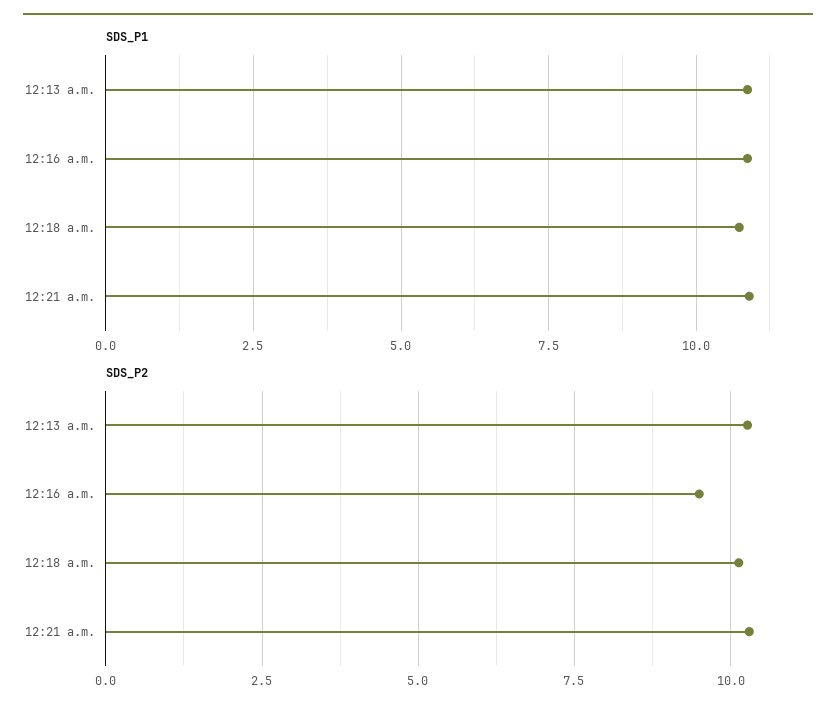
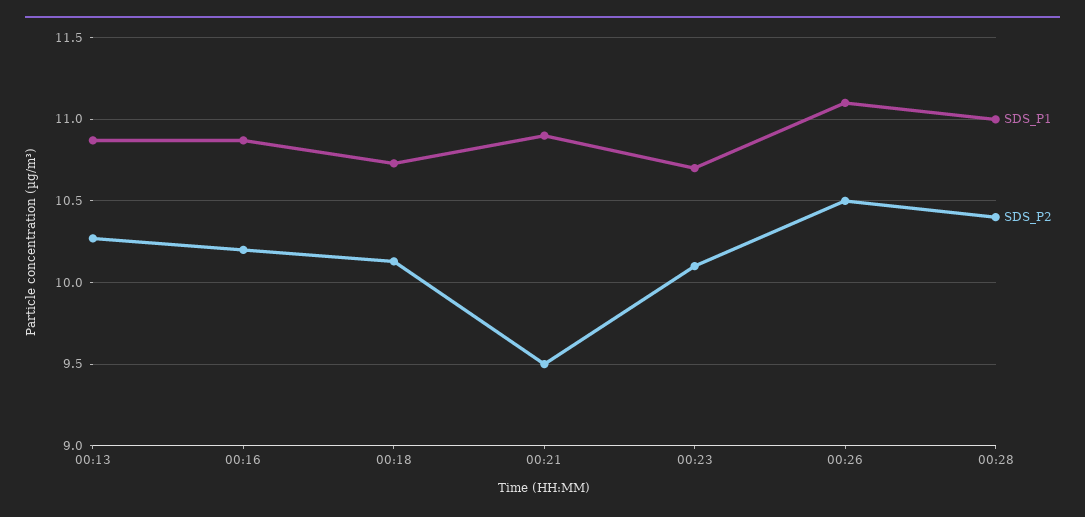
SDS_P2, 12:16 a.m.: 9.5 -> 10.2
SDS_P2, 12:21 a.m.: 10.25 -> 9.5
SDS_P1, 00:23: none -> 10.7
SDS_P2, 00:23: none -> 10.1
SDS_P1, 00:26: none -> 11.1
SDS_P2, 00:26: none -> 10.5
SDS_P1, 00:28: none -> 11
SDS_P2, 00:28: none -> 10.4

